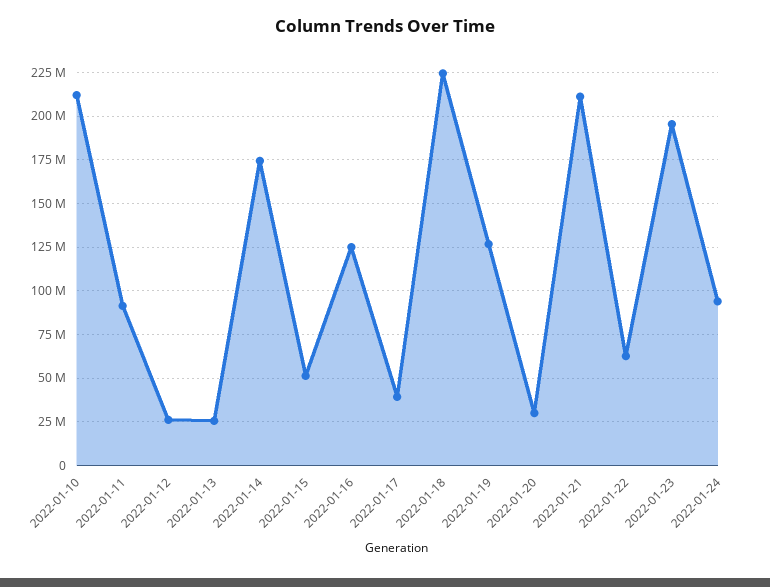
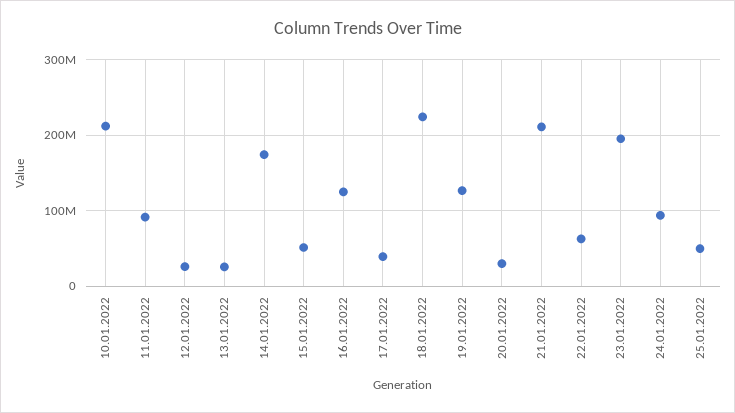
25.01.2022: none -> 50000000

